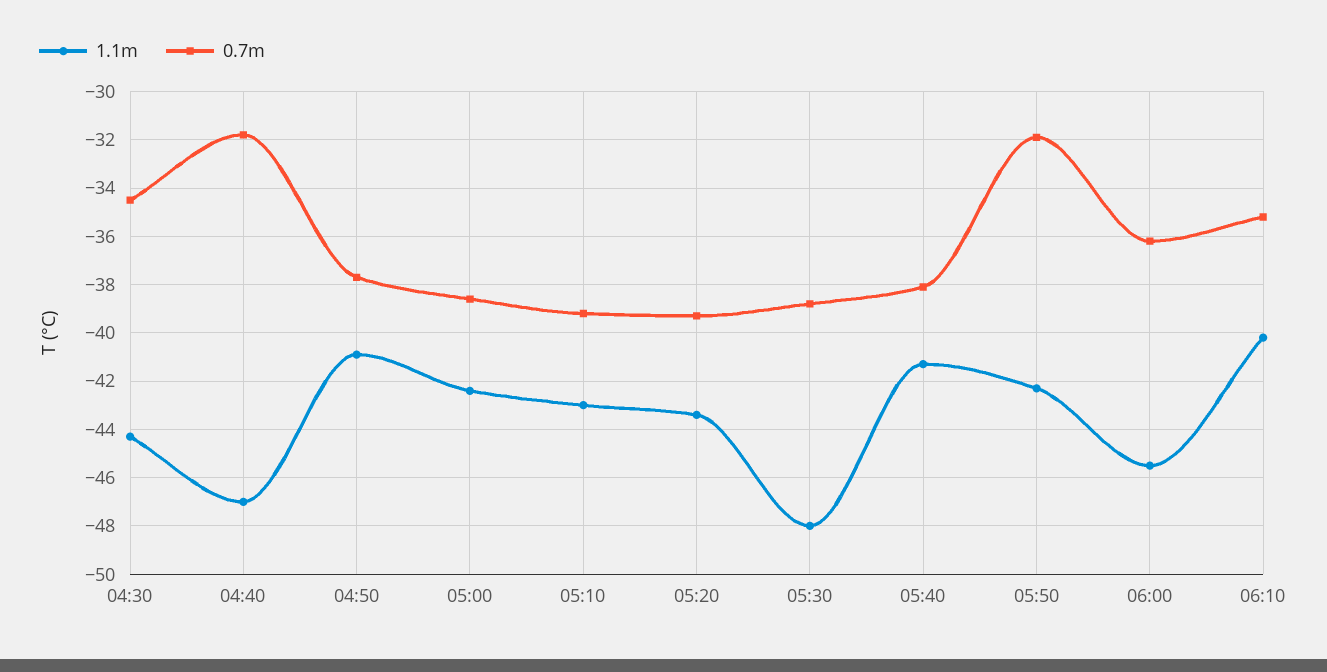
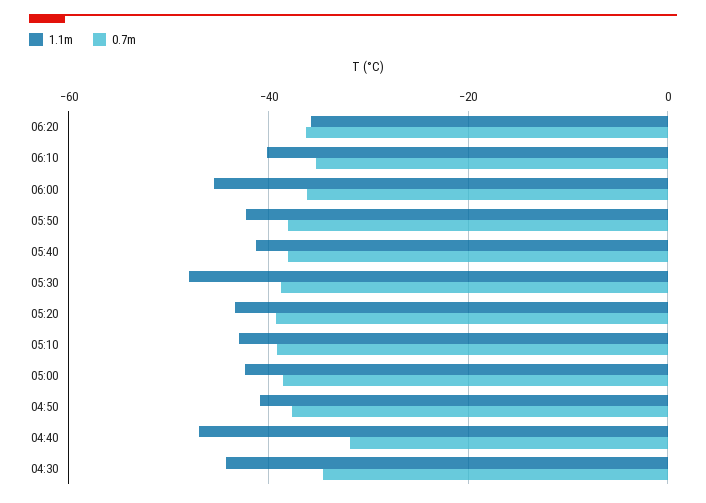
0.7m, 05:50: -32 -> -38
1.1m, 06:20: none -> -36
0.7m, 06:20: none -> -36

